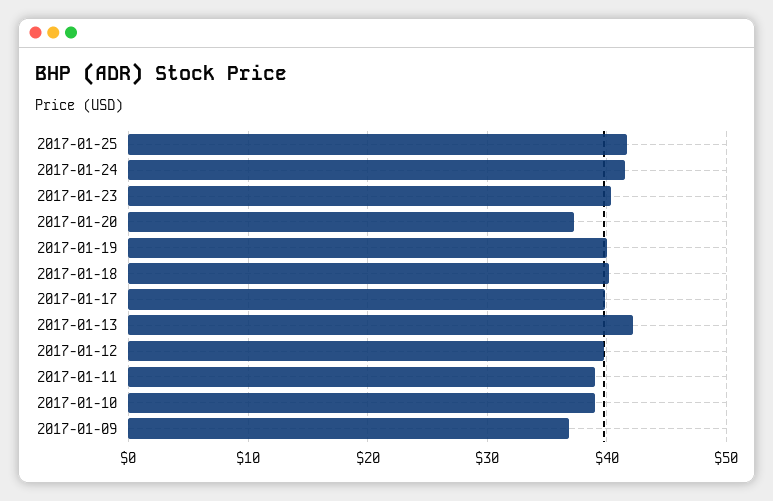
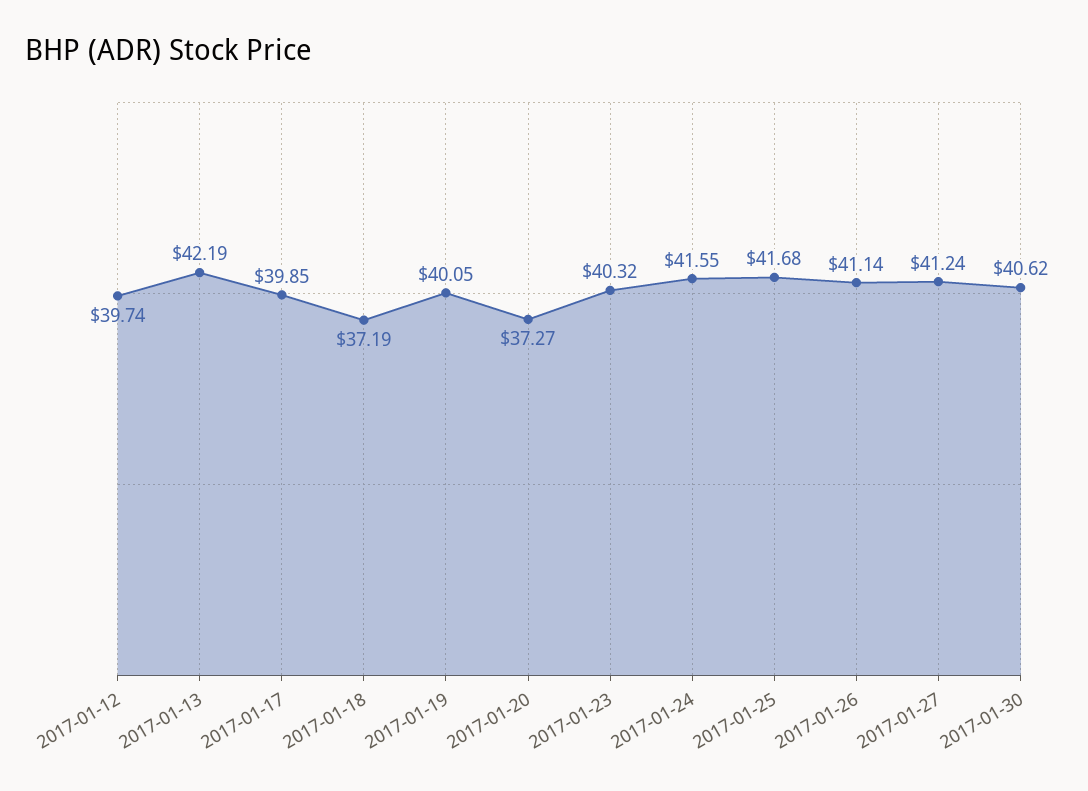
2017-01-18: 40 -> 37.19
2017-01-11: 39 -> none
2017-01-10: 39 -> none
2017-01-09: 37 -> none
2017-01-26: none -> 41.14
2017-01-27: none -> 41.24
2017-01-30: none -> 40.62

